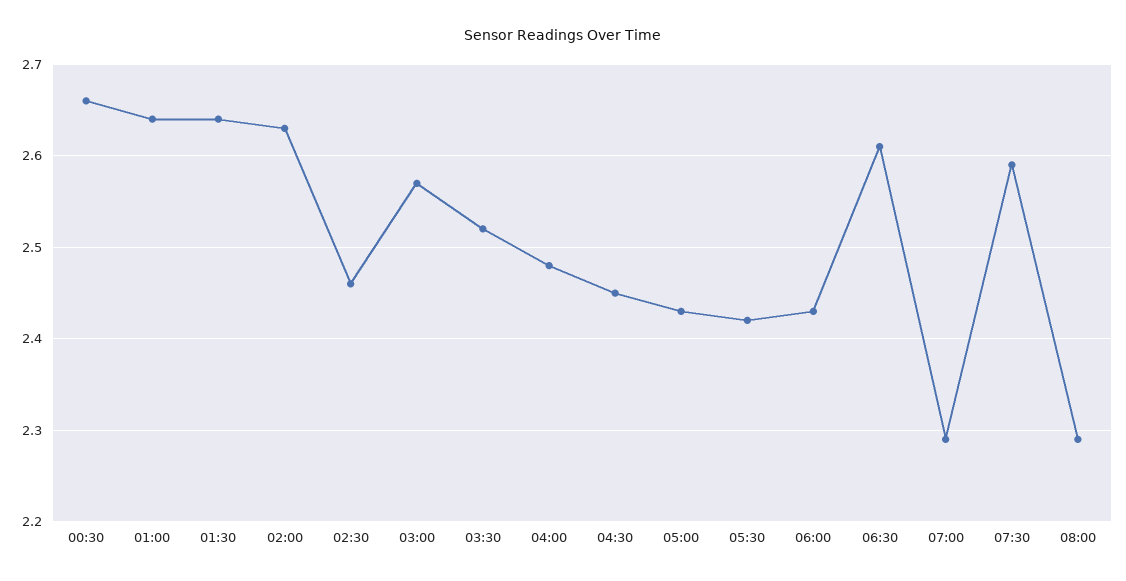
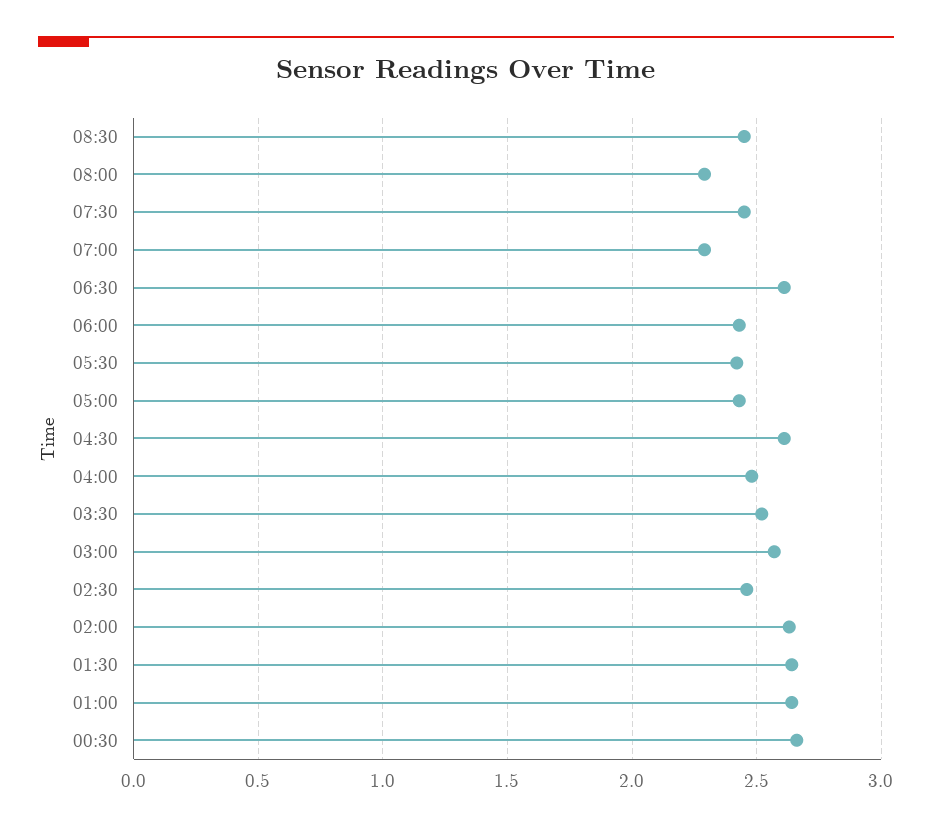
04:30: 2.45 -> 2.6
07:30: 2.59 -> 2.45
08:30: none -> 2.45

